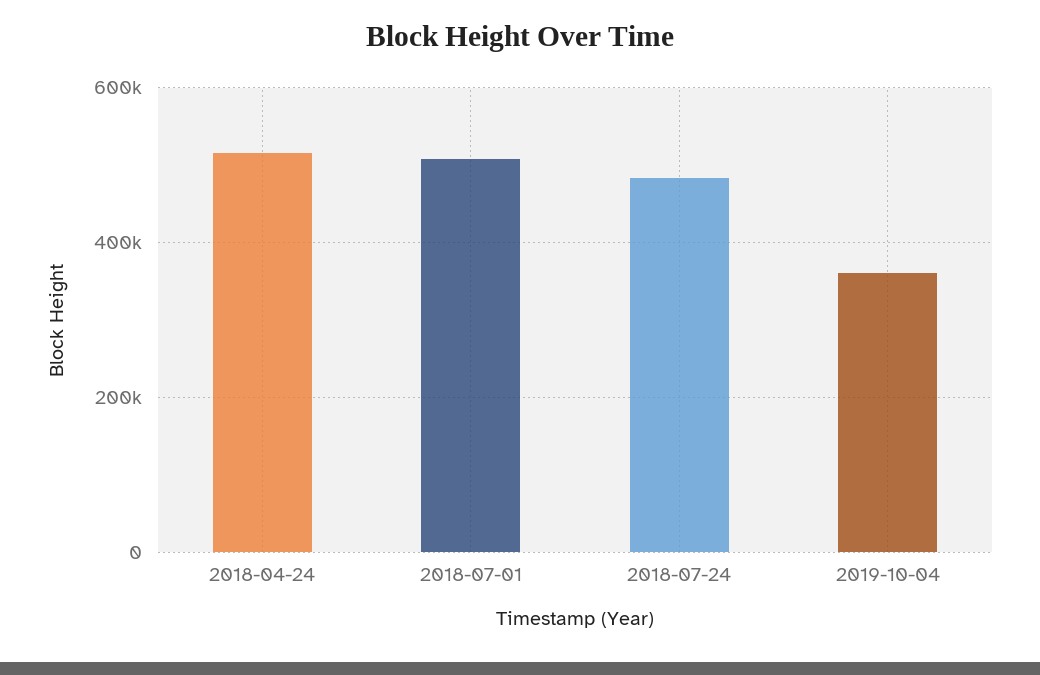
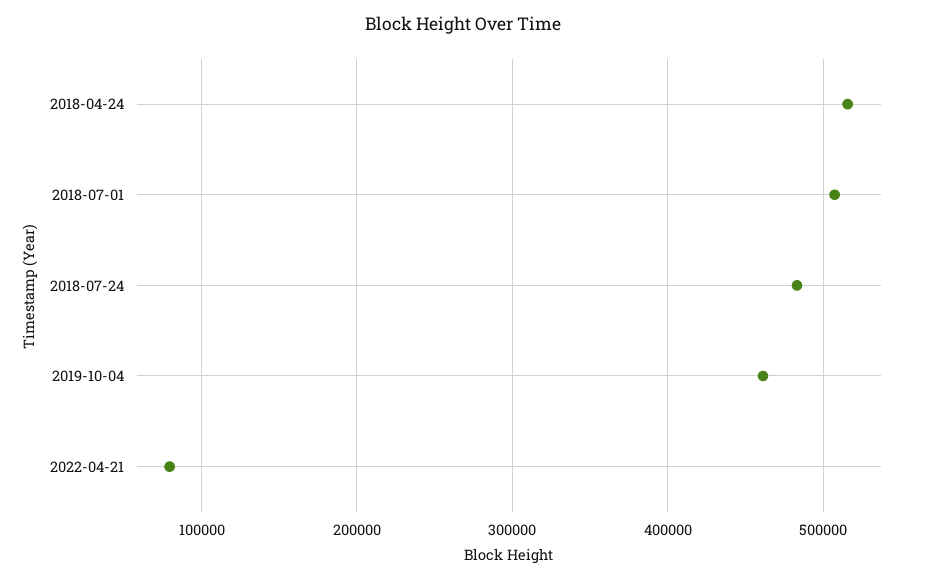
2019-10-04: 360000 -> 460000
2022-04-21: none -> 80000

